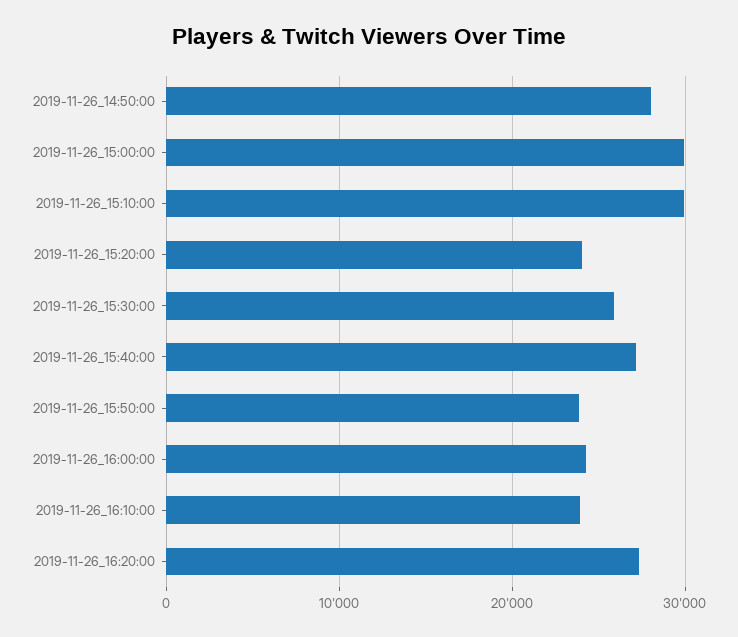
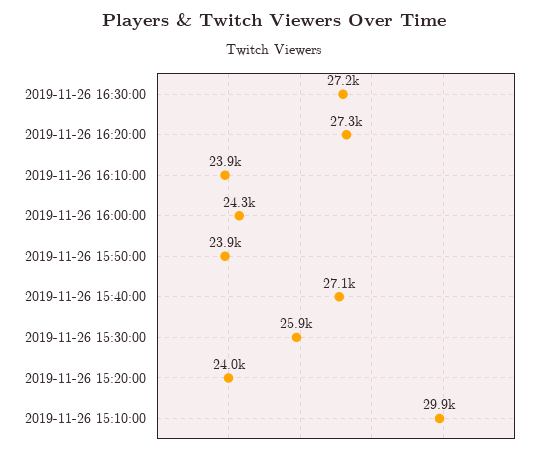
2019-11-26_14:50:00: 28000 -> none
2019-11-26_15:00:00: 30000 -> none
2019-11-26 16:30:00: none -> 27200

